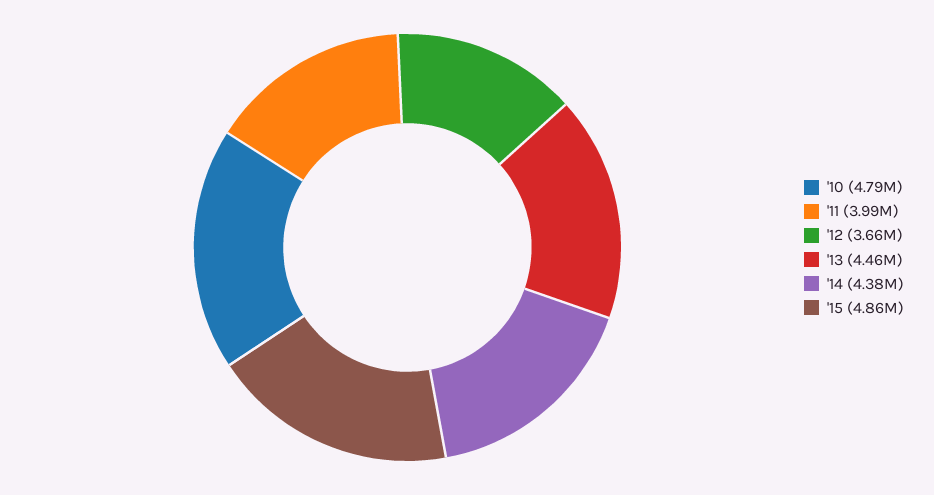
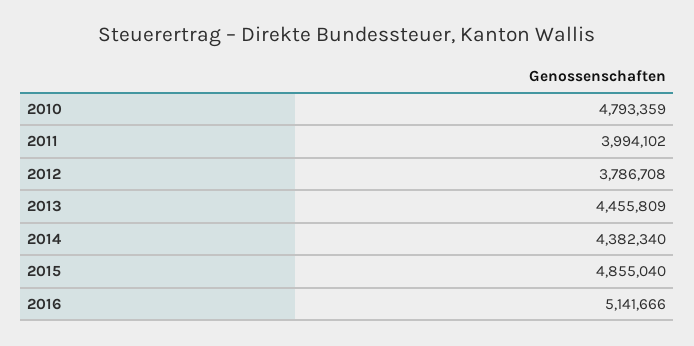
'12: 3660000 -> 3786708
2016: none -> 5141666

